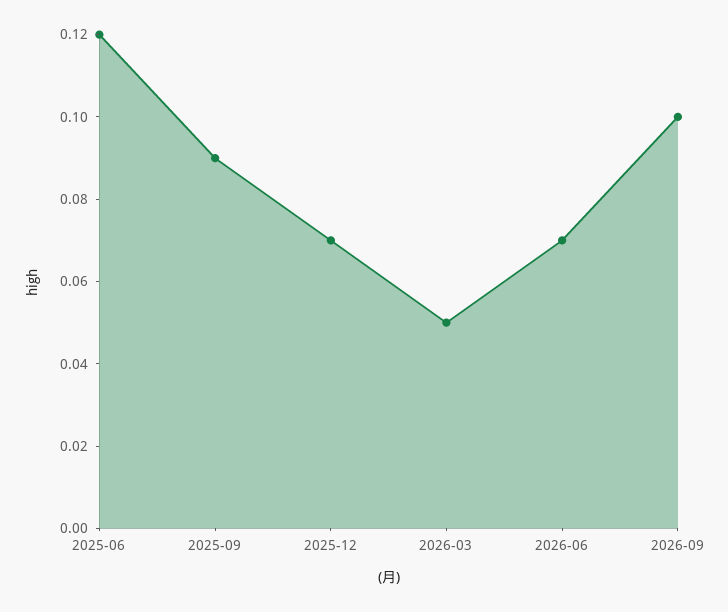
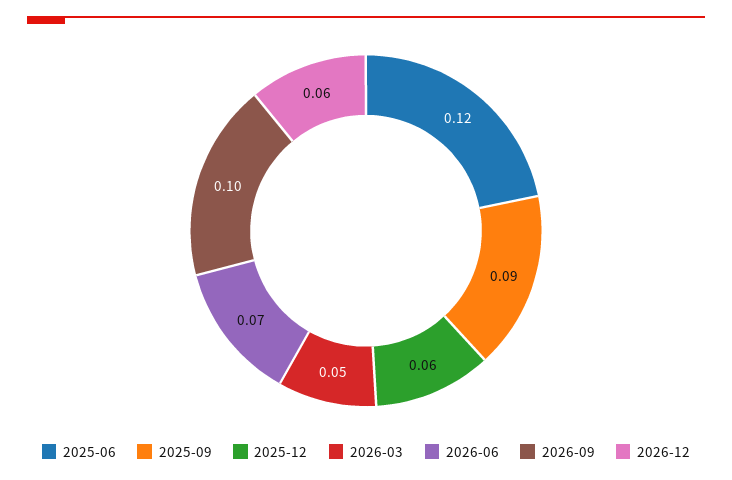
2025-12: 0.07 -> 0.06
2026-12: none -> 0.06

